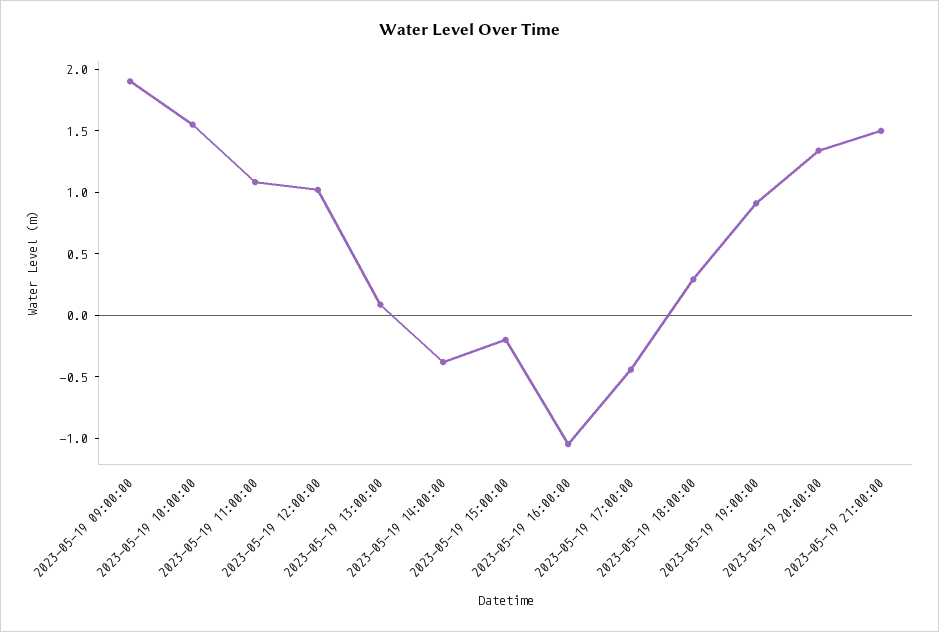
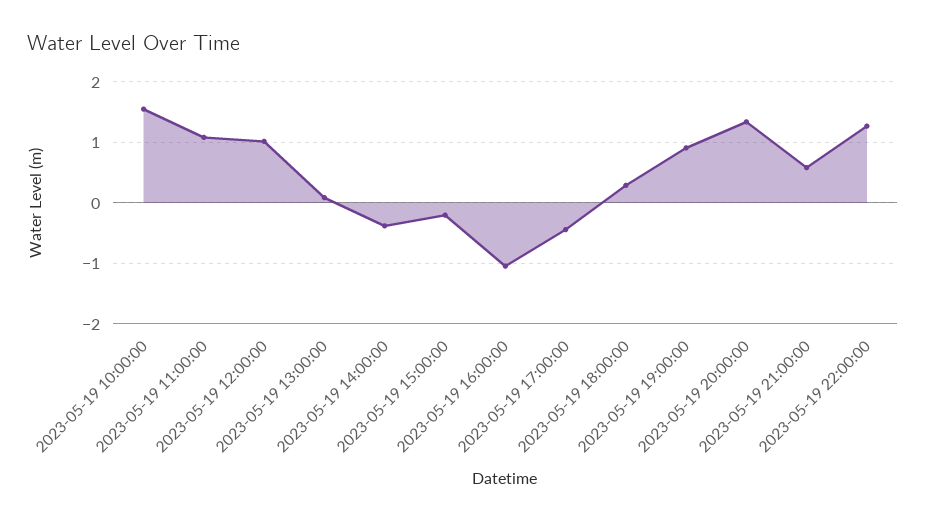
2023-05-19 09:00:00: 1.9 -> none
2023-05-19 21:00:00: 1.5 -> 0.6
2023-05-19 22:00:00: none -> 1.3

